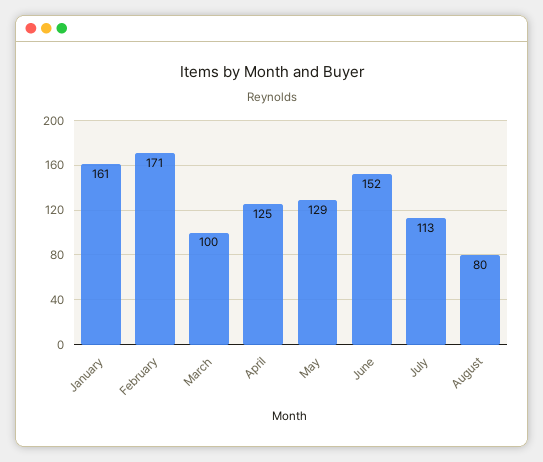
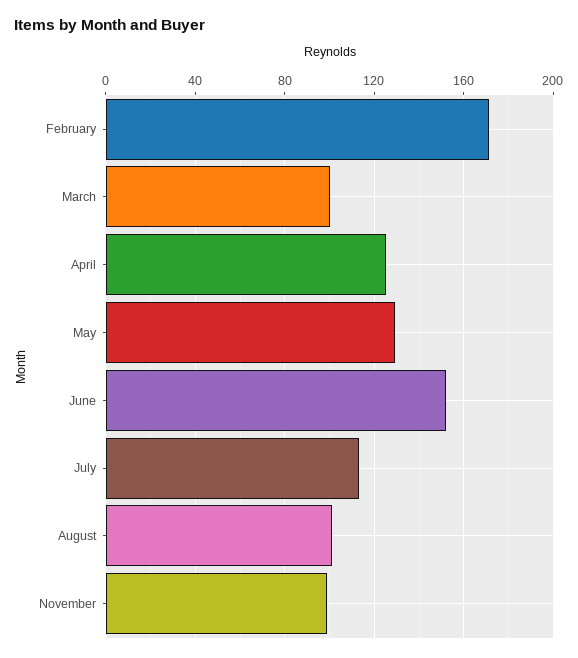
January: 161 -> none
August: 80 -> 100
November: none -> 100

